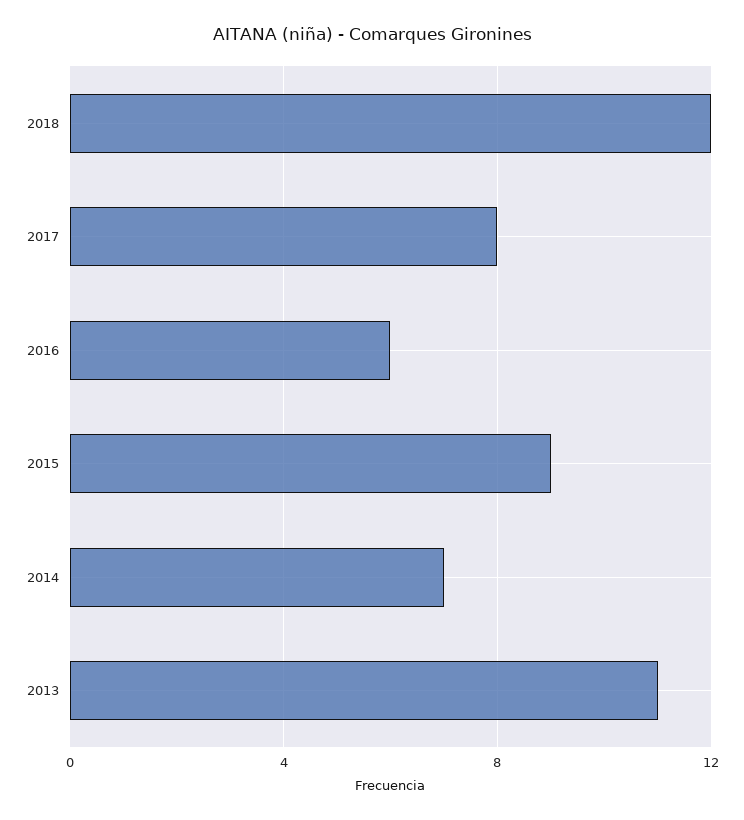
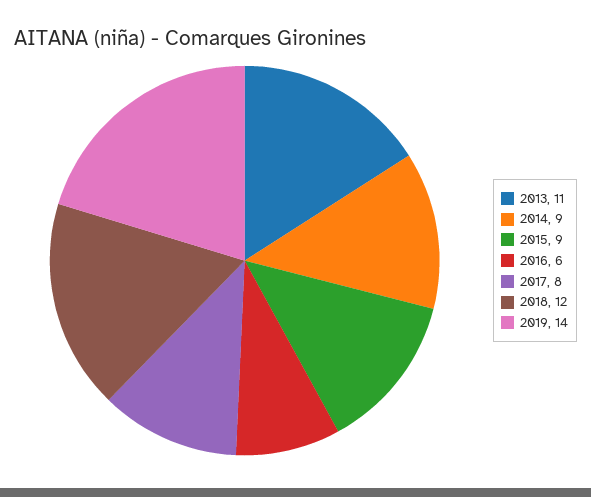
2014: 7 -> 9
2019: none -> 14

